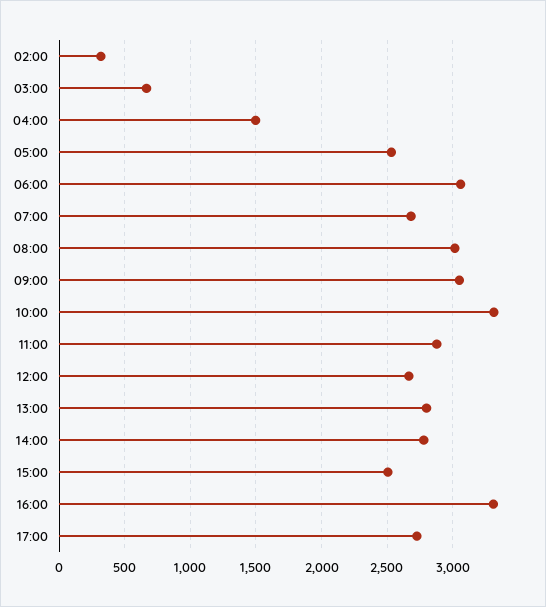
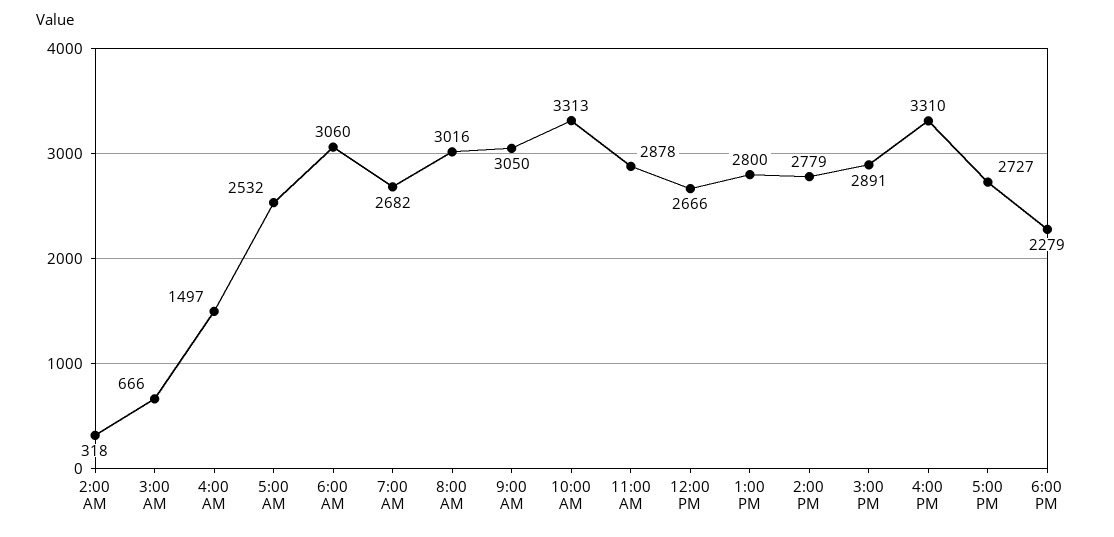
15:00: 2500 -> 2891
6:00 PM: none -> 2279

